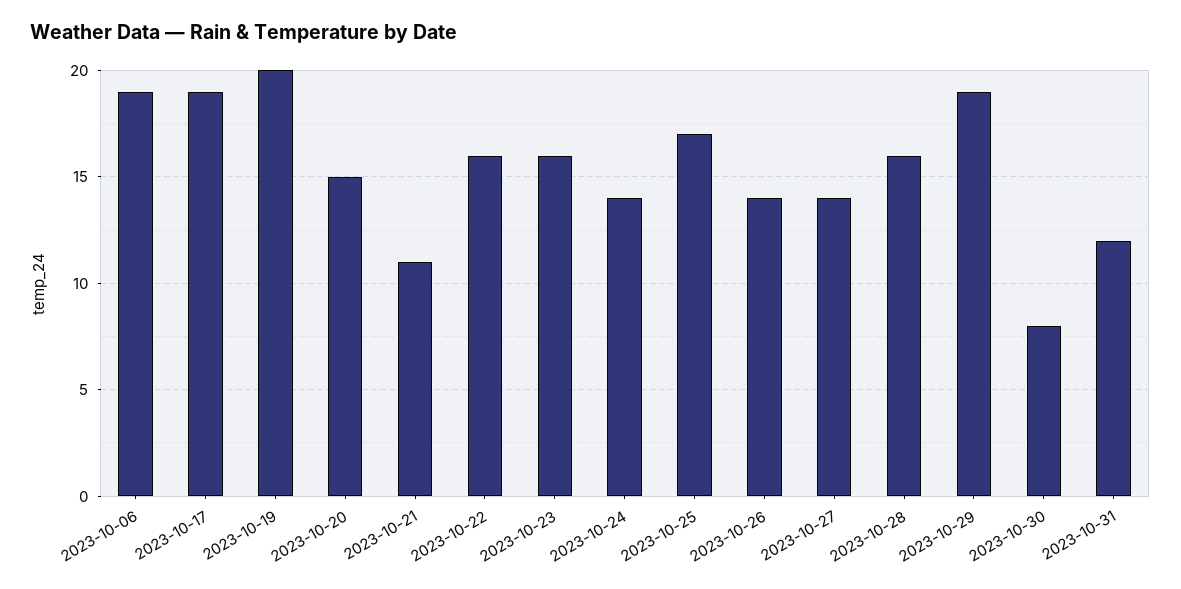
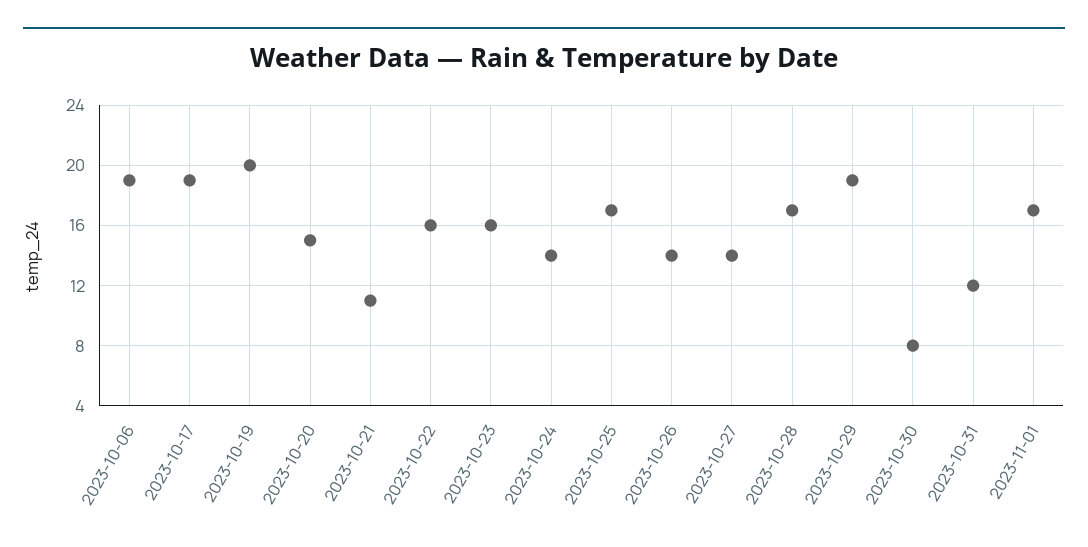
2023-10-28: 16 -> 17
2023-11-01: none -> 17

